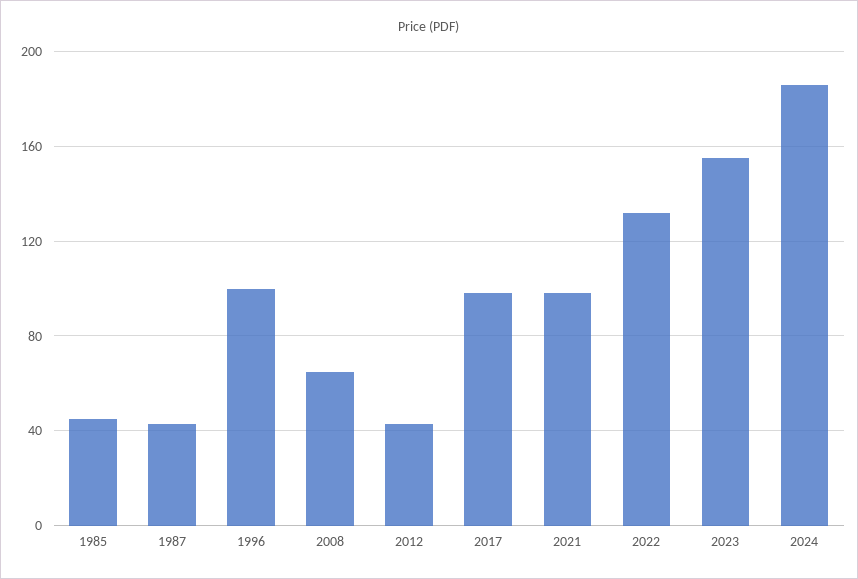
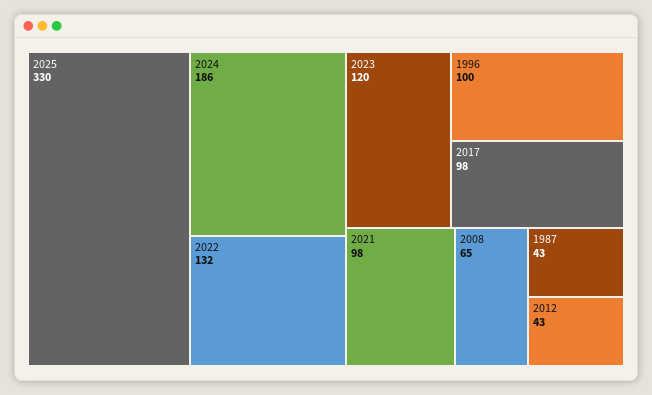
1985: 45 -> none
2023: 155 -> 120
2025: none -> 330

